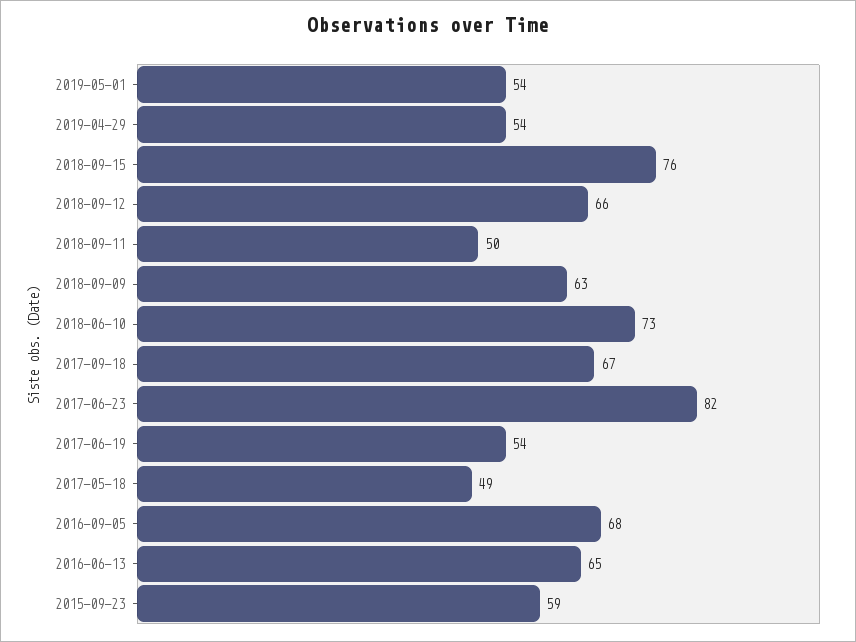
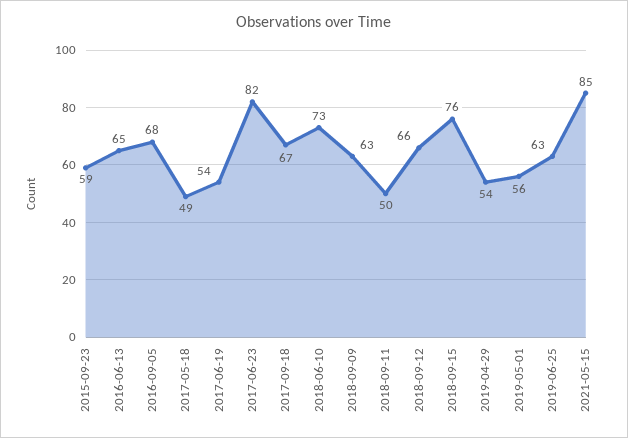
2019-05-01: 54 -> 56
2019-06-25: none -> 63
2021-05-15: none -> 85

